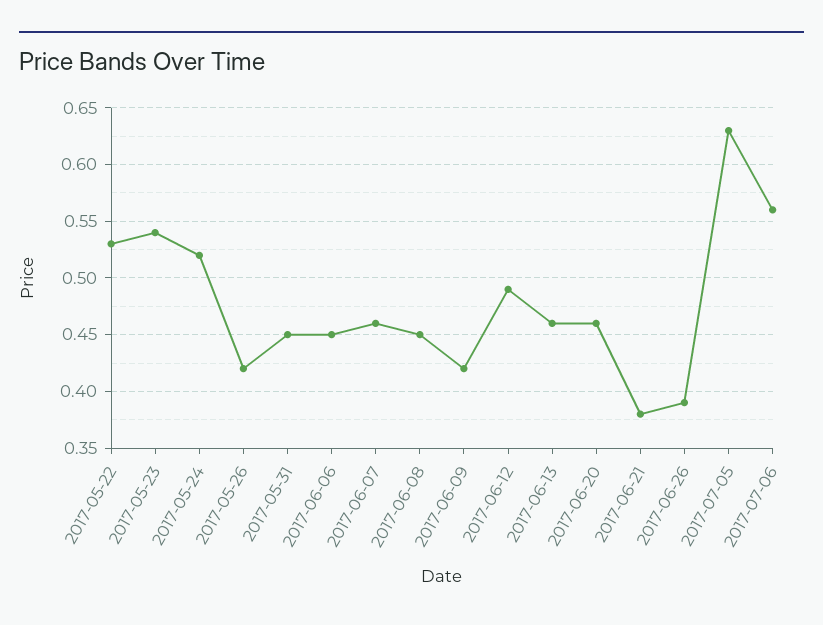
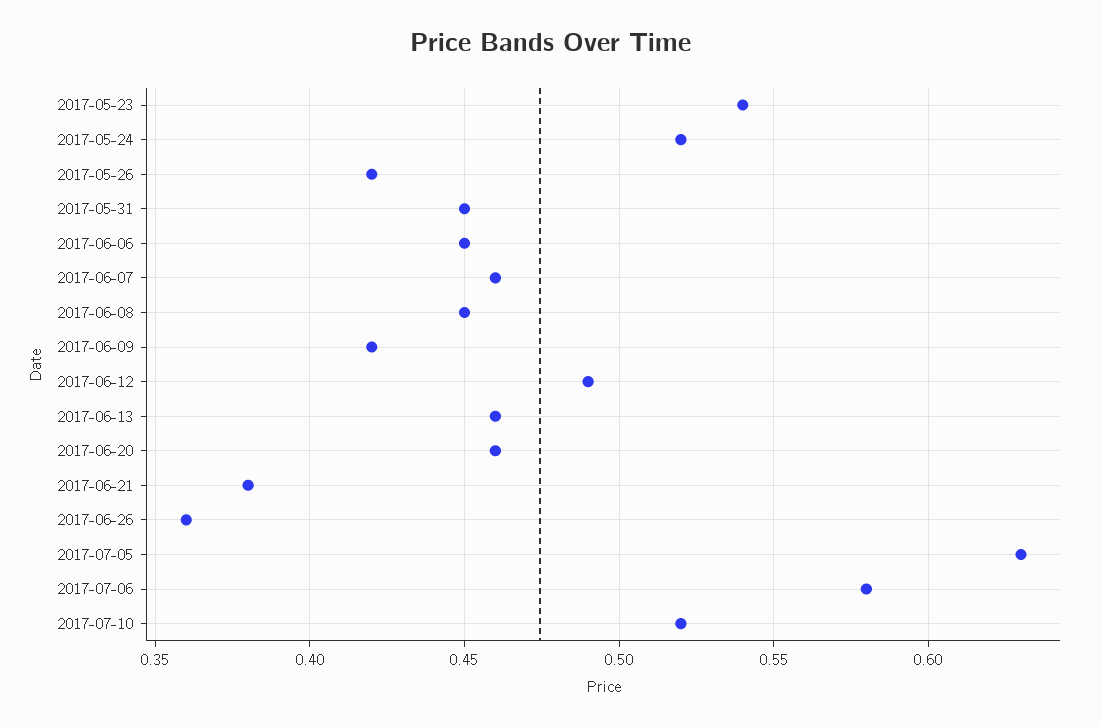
2017-05-22: 0.53 -> none
2017-06-26: 0.39 -> 0.36
2017-07-06: 0.56 -> 0.58
2017-07-10: none -> 0.52

